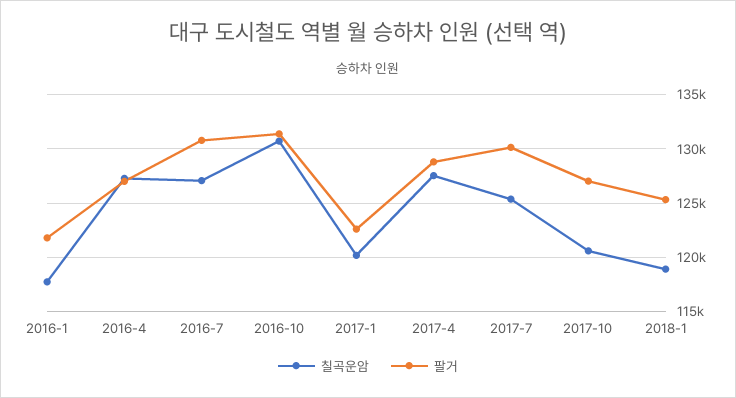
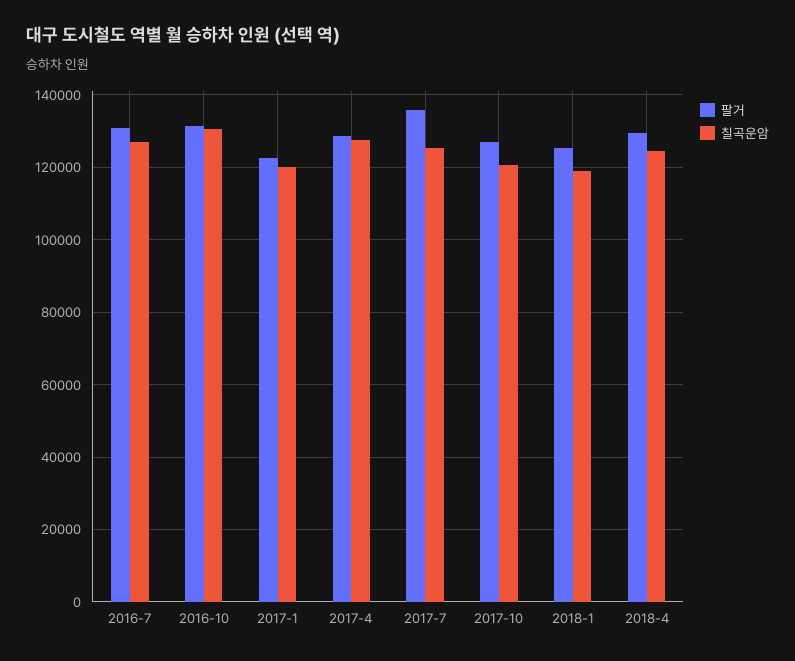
칠곡운암, 2016-1: 118000 -> none
팔거, 2016-1: 122000 -> none
칠곡운암, 2016-4: 127000 -> none
팔거, 2016-4: 127000 -> none
팔거, 2017-7: 130000 -> 136000
팔거, 2018-4: none -> 130000
칠곡운암, 2018-4: none -> 124000

